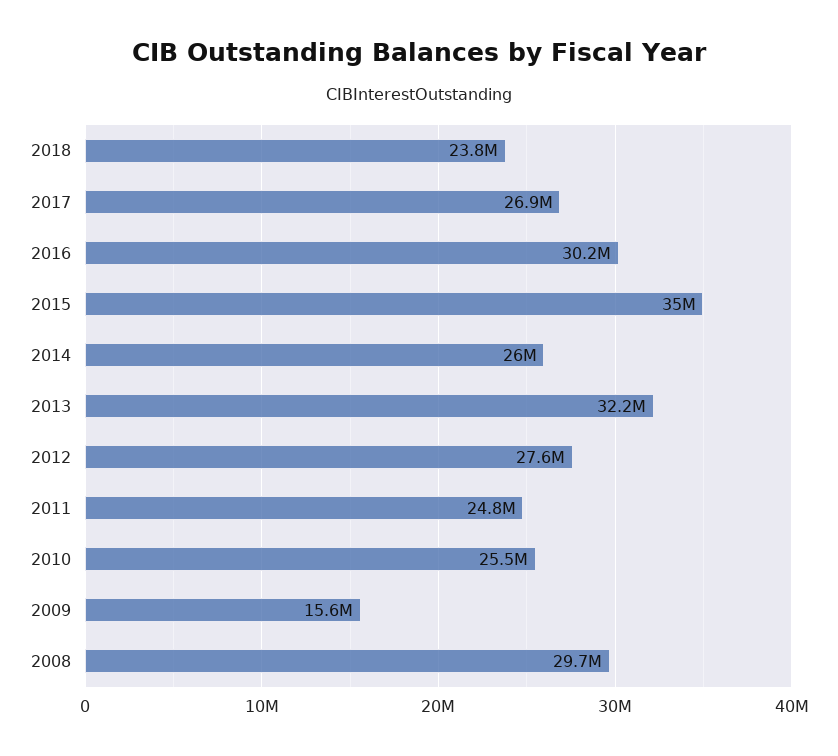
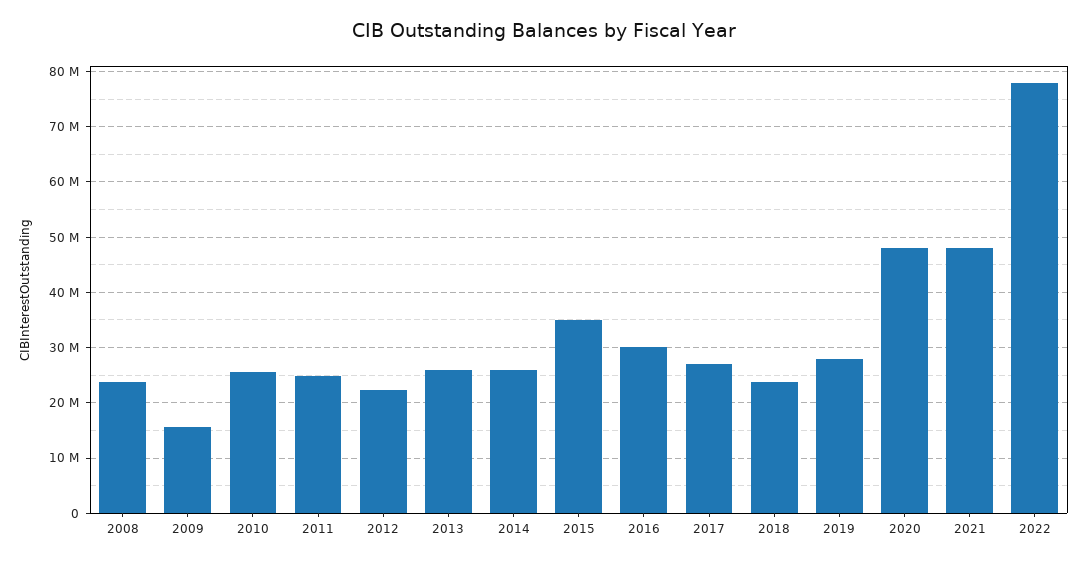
2013: 32200000 -> 26000000
2012: 27600000 -> 22000000
2008: 29700000 -> 24000000
2019: none -> 28000000
2020: none -> 48000000
2021: none -> 48000000
2022: none -> 78000000

